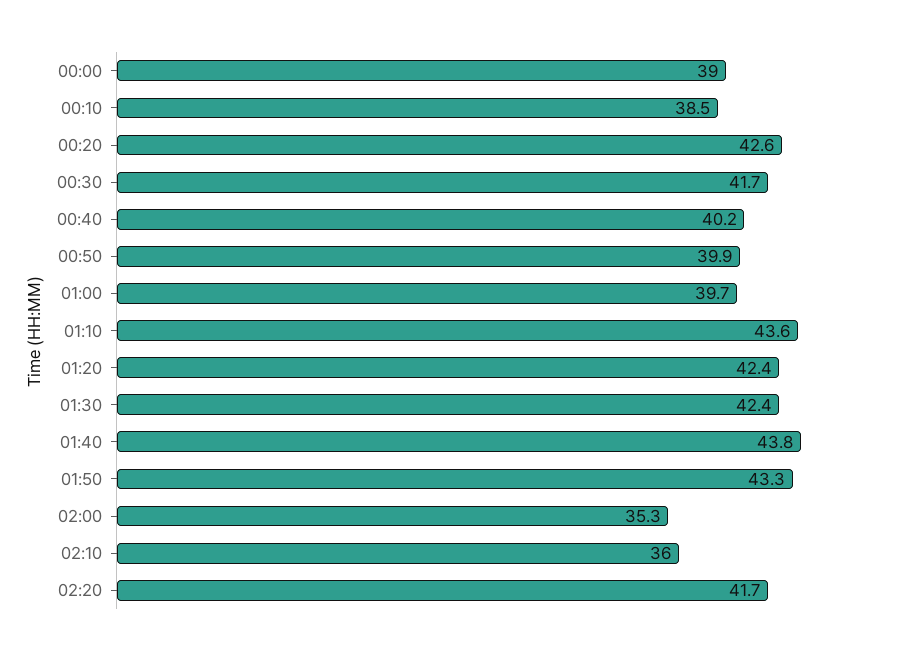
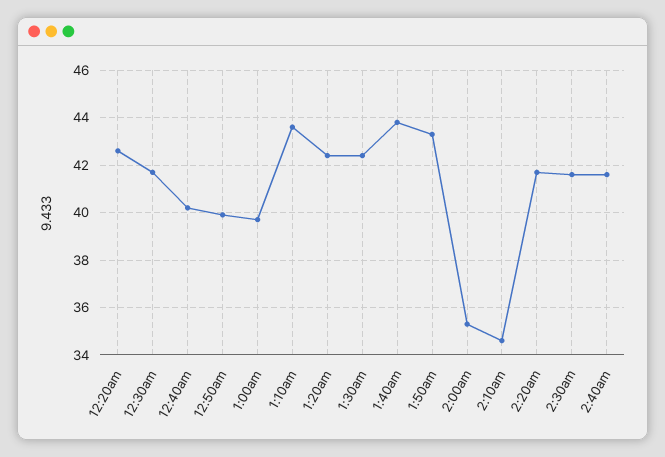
00:00: 39 -> none
00:10: 38.5 -> none
02:10: 36 -> 34.5
2:30am: none -> 41.5
2:40am: none -> 41.5

